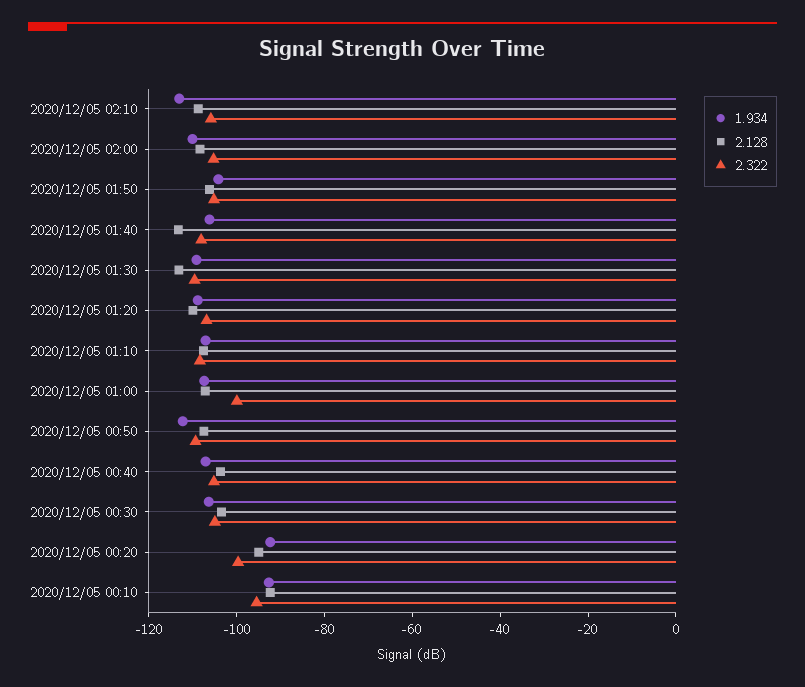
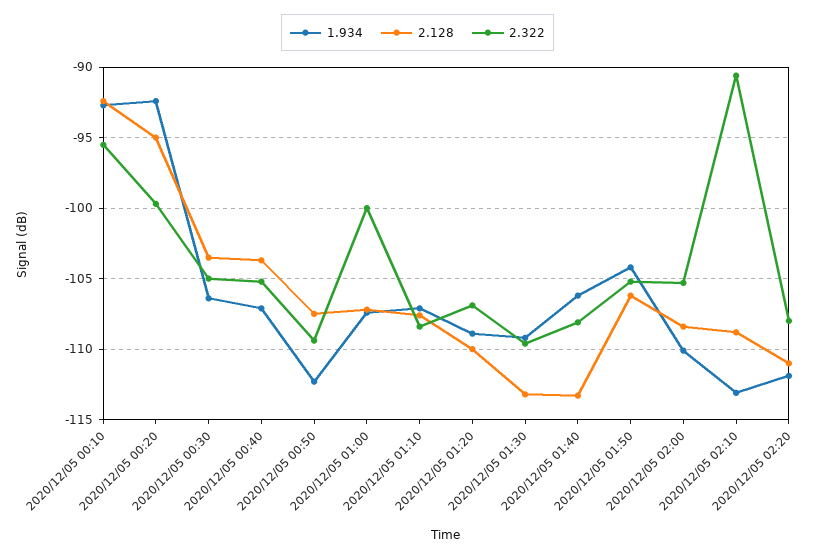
2.322, 2020/12/05 02:10: -105 -> -90.5
1.934, 2020/12/05 02:20: none -> -112
2.128, 2020/12/05 02:20: none -> -111
2.322, 2020/12/05 02:20: none -> -108

